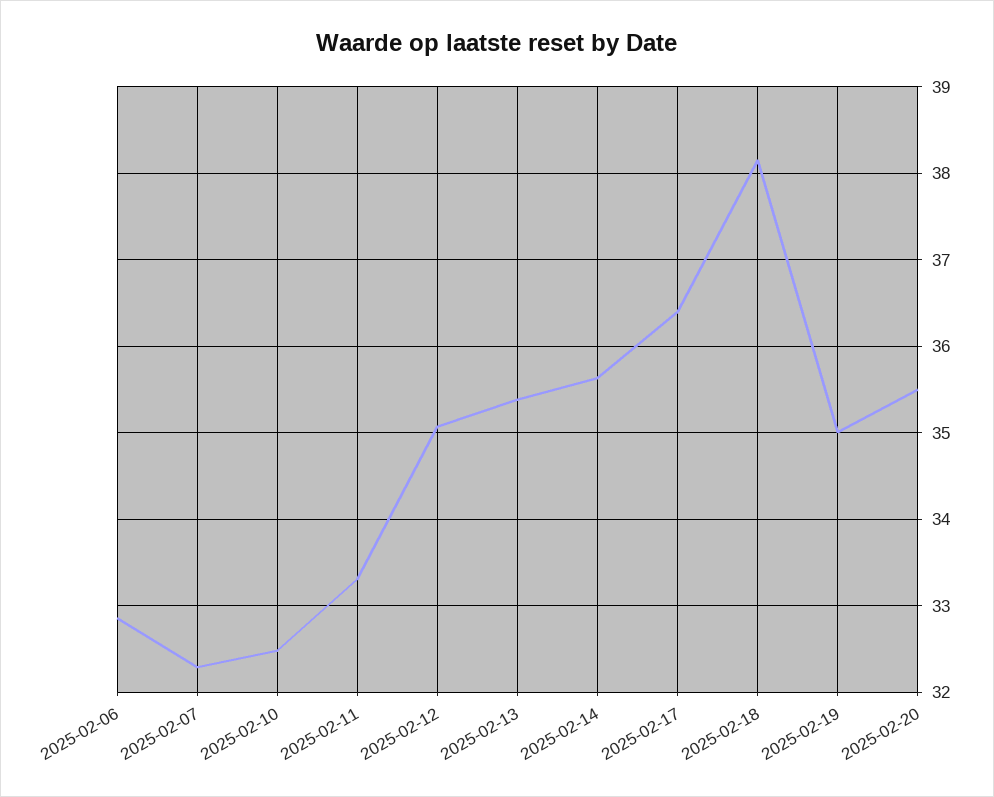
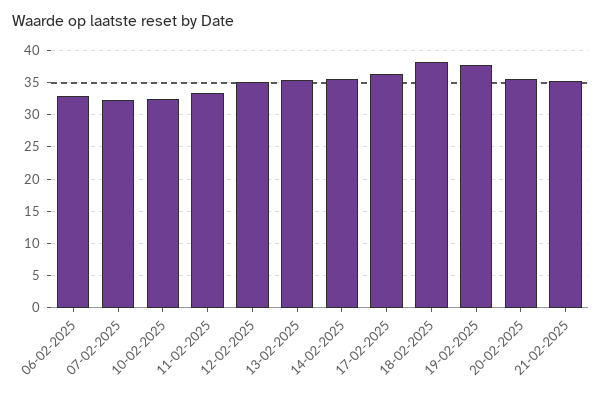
2025-02-19: 35 -> 38
21-02-2025: none -> 35

